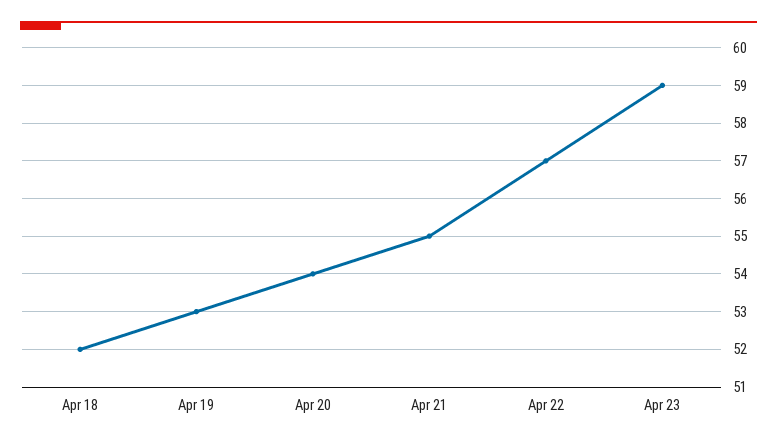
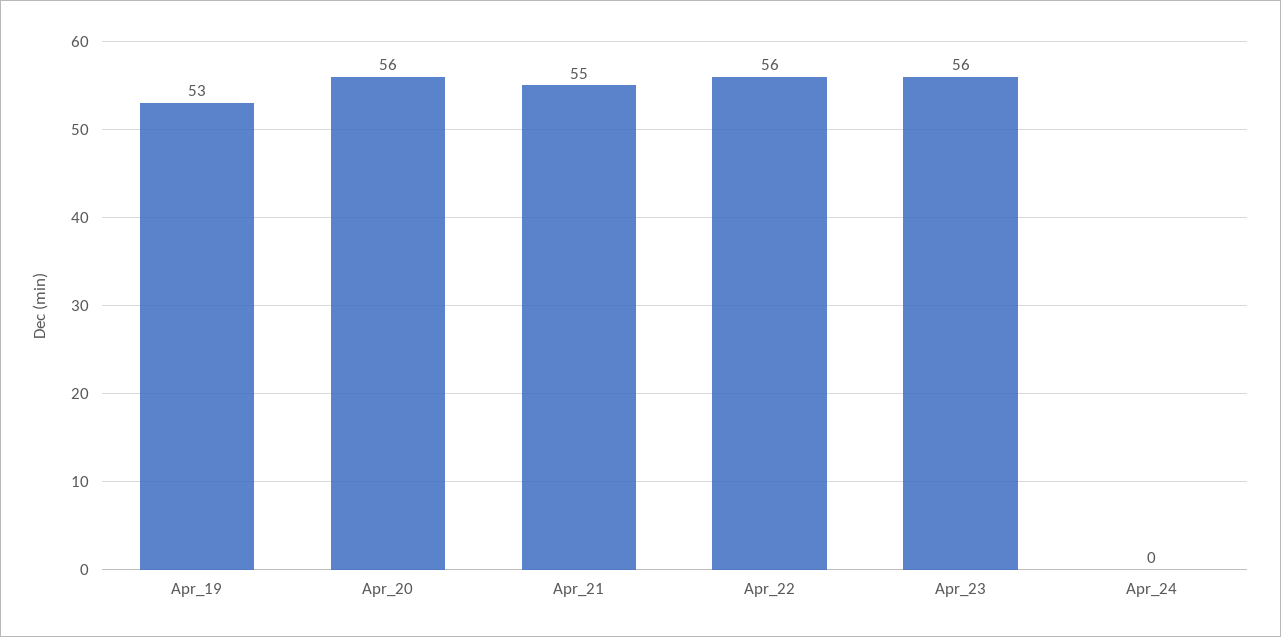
Apr 18: 52 -> none
Apr 20: 54 -> 56
Apr 22: 57 -> 56
Apr 23: 59 -> 56
Apr_24: none -> 0

